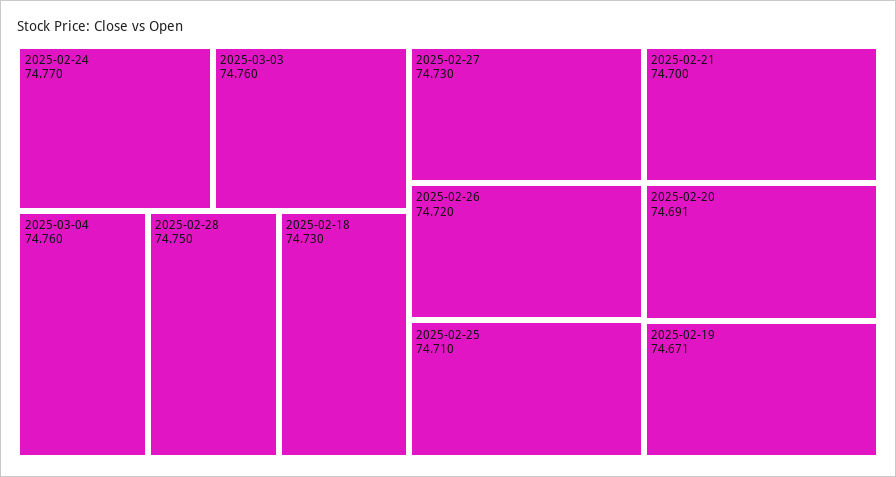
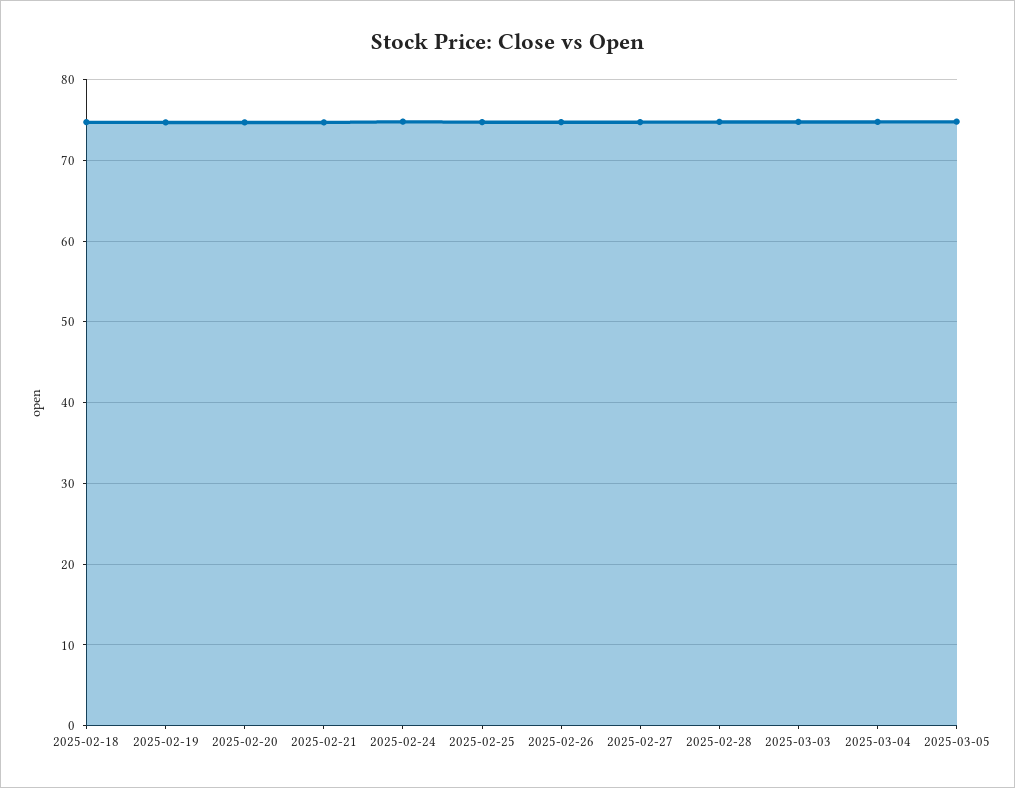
2025-03-05: none -> 75

